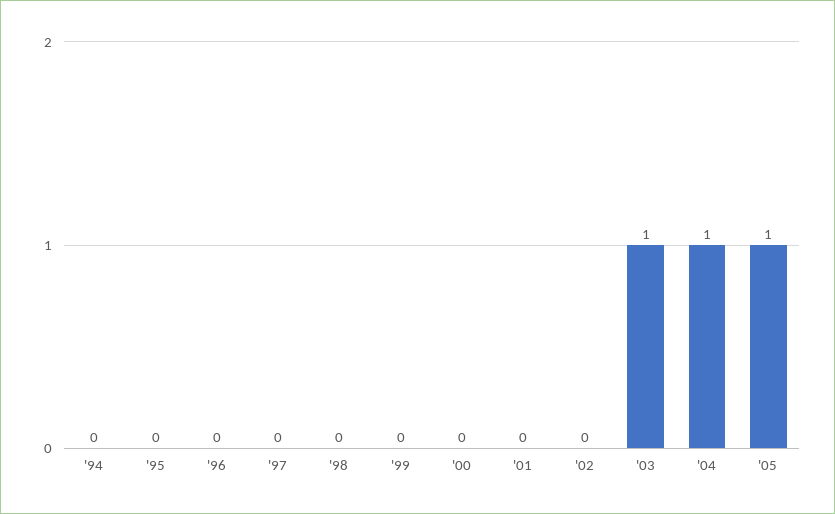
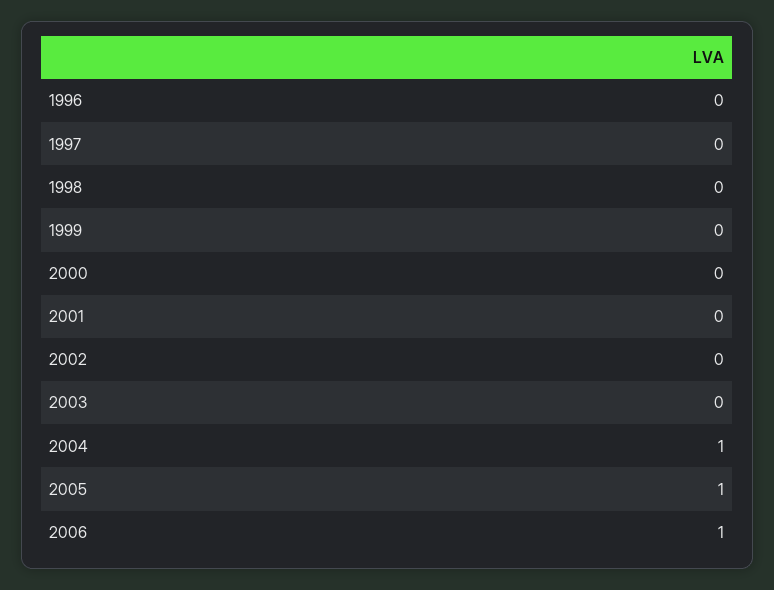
'94: 0 -> none
'95: 0 -> none
'03: 1 -> 0
2006: none -> 1

